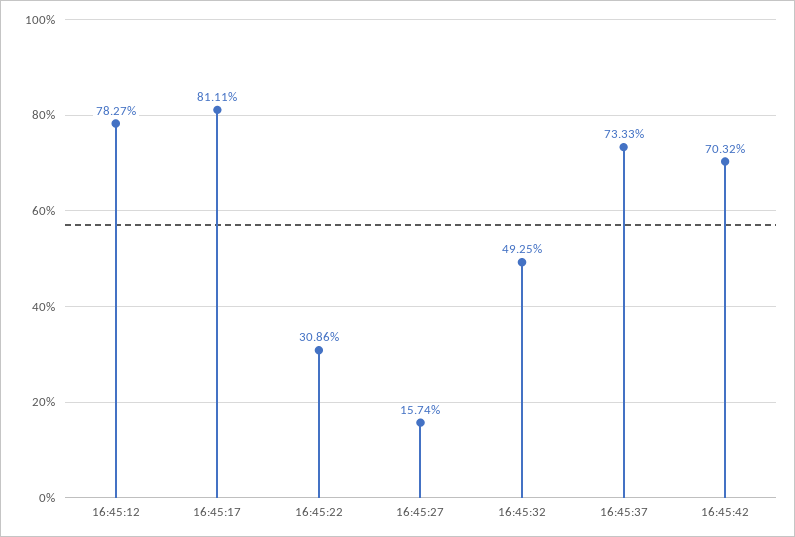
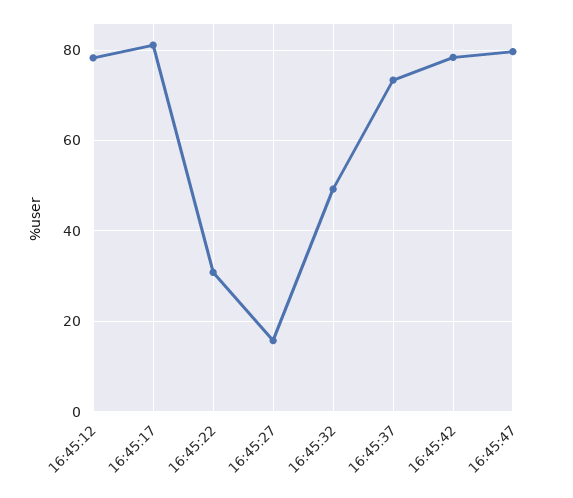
16:45:42: 70.32 -> 78
16:45:47: none -> 80

